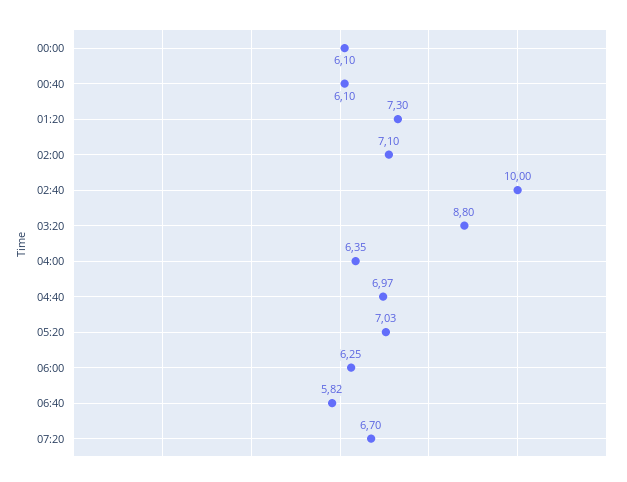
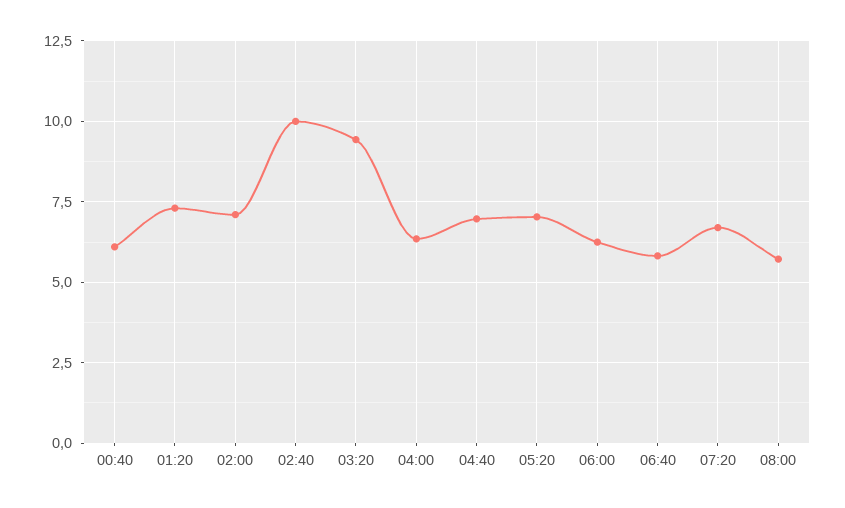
00:00: 6.1 -> none
03:20: 8.8 -> 9.5
08:00: none -> 5.75

